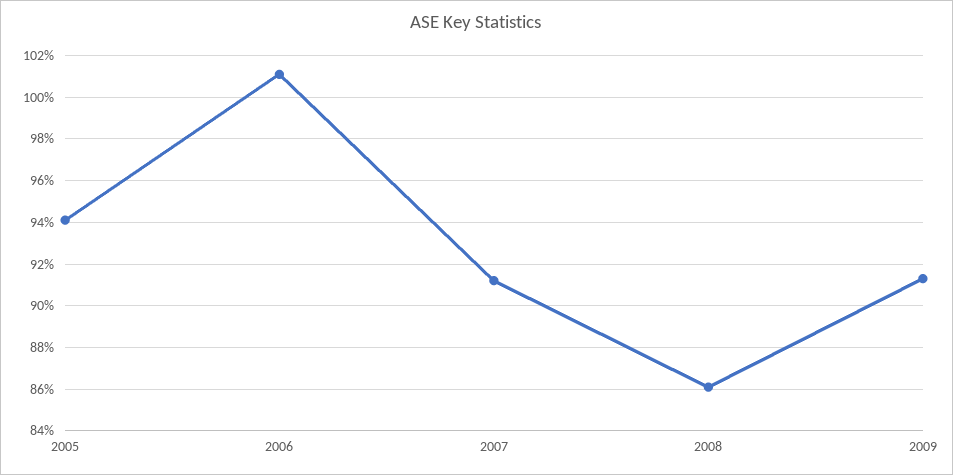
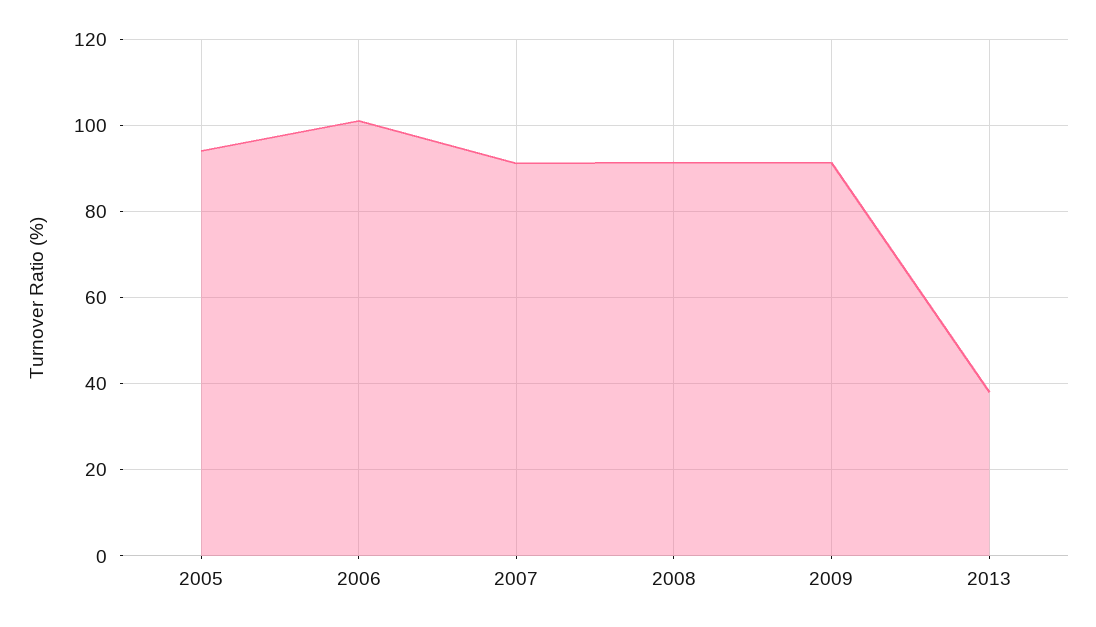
2008: 86 -> 92
2013: none -> 38

